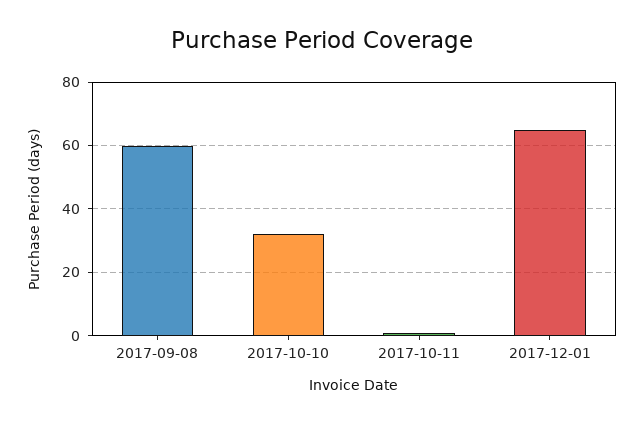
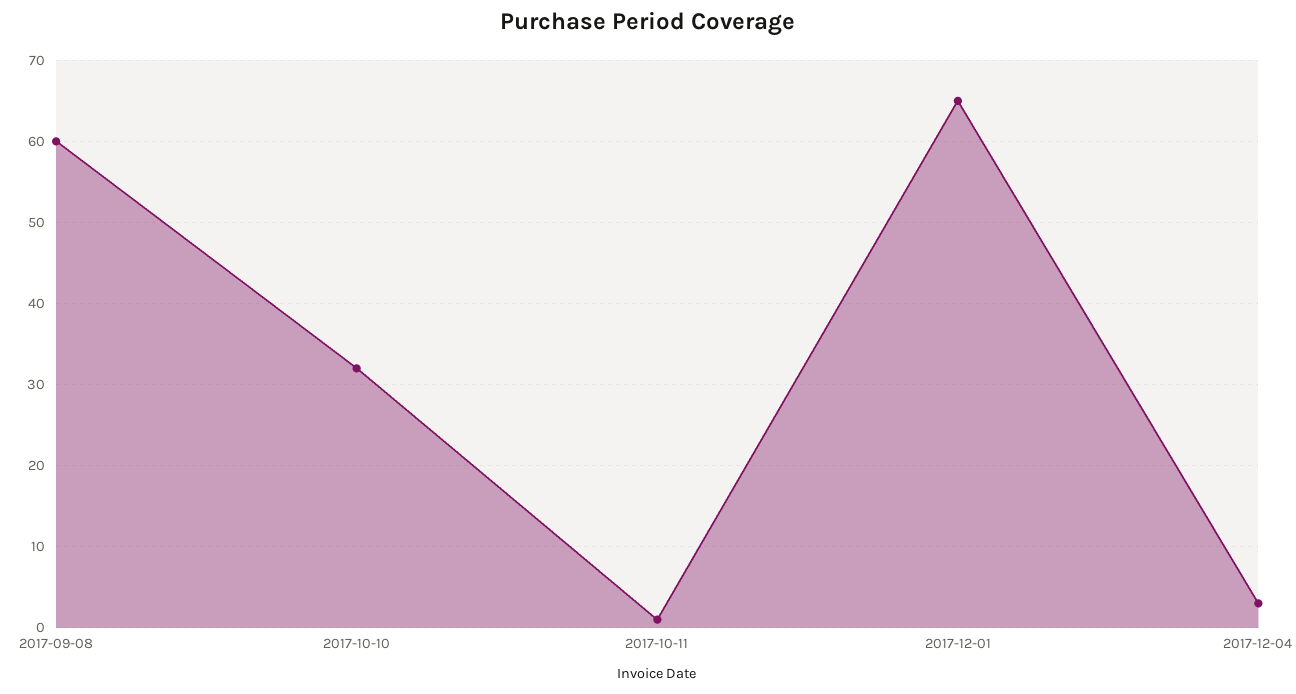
2017-12-04: none -> 3

